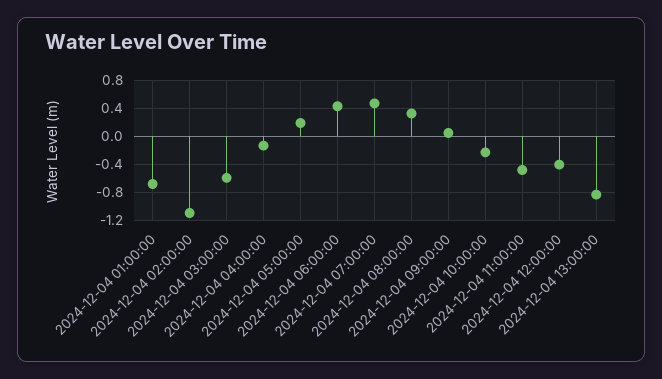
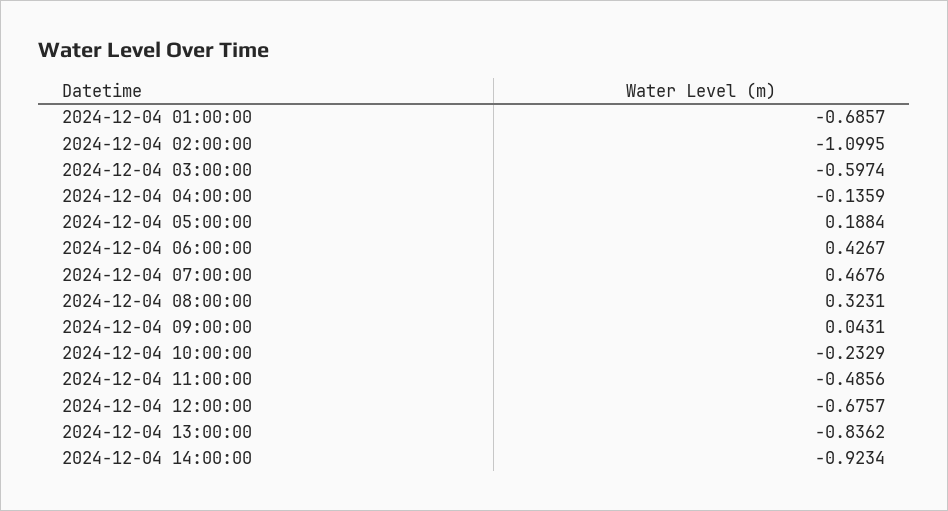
2024-12-04 12:00:00: -0.4 -> -0.6757
2024-12-04 14:00:00: none -> -0.9234

